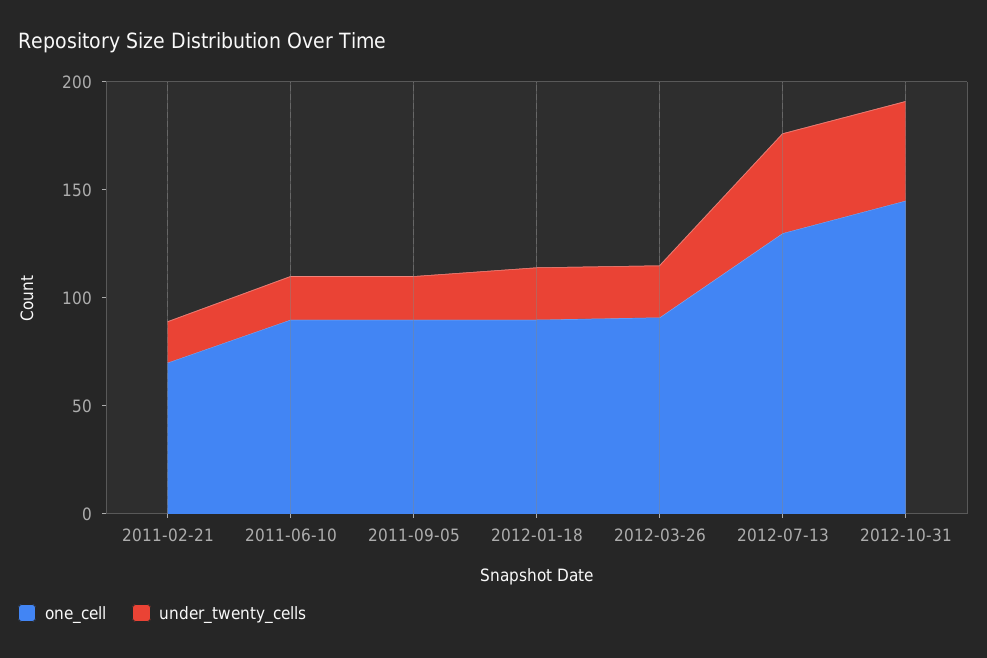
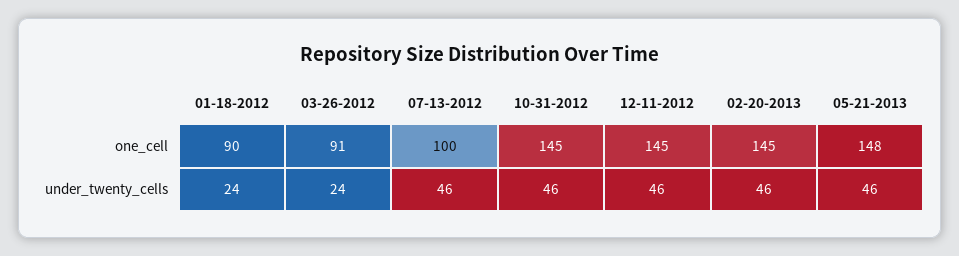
one_cell, 2011-02-21: 70 -> none
under_twenty_cells, 2011-02-21: 20 -> none
one_cell, 2011-06-10: 90 -> none
under_twenty_cells, 2011-06-10: 20 -> none
one_cell, 2011-09-05: 90 -> none
under_twenty_cells, 2011-09-05: 20 -> none
one_cell, 2012-07-13: 130 -> 100
one_cell, 12-11-2012: none -> 145
one_cell, 02-20-2013: none -> 145
one_cell, 05-21-2013: none -> 148
under_twenty_cells, 12-11-2012: none -> 46
under_twenty_cells, 02-20-2013: none -> 46
under_twenty_cells, 05-21-2013: none -> 46

